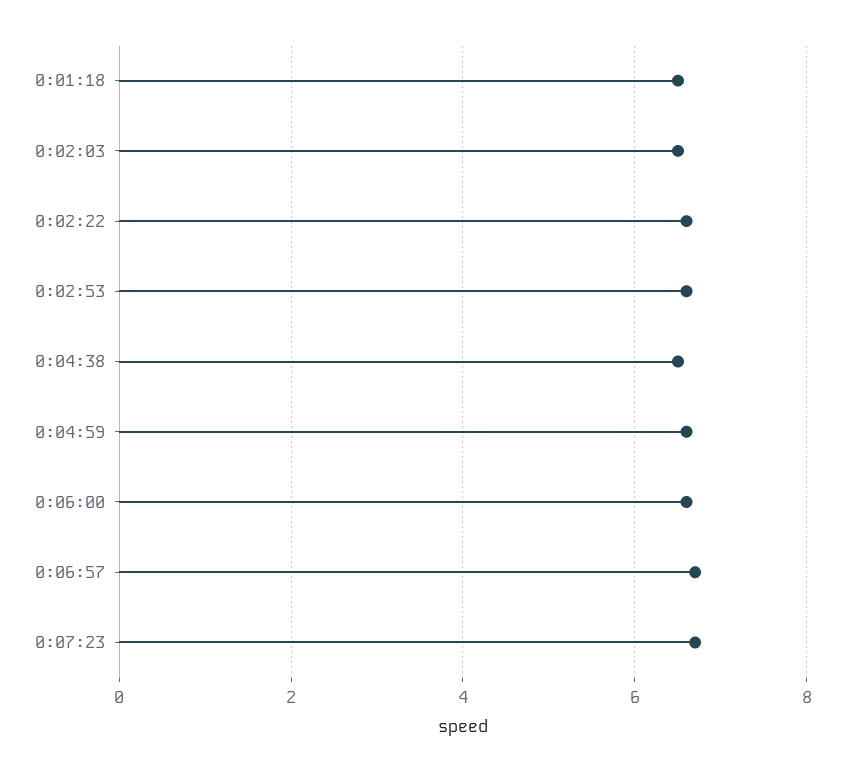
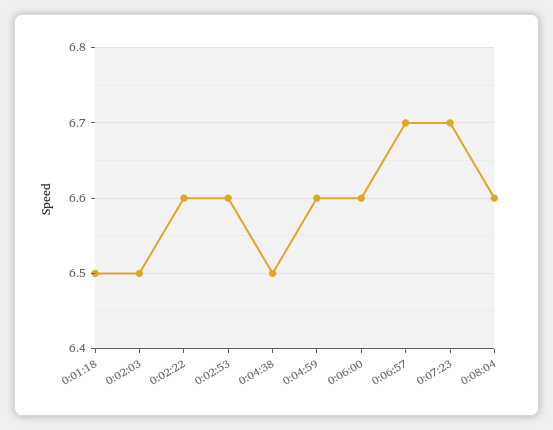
0:08:04: none -> 6.6

